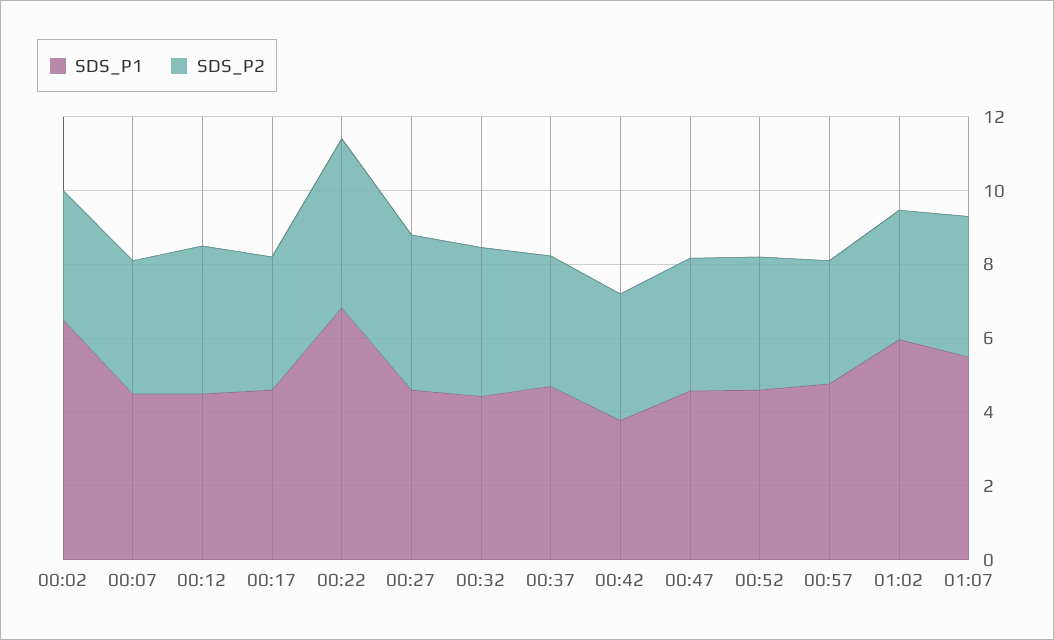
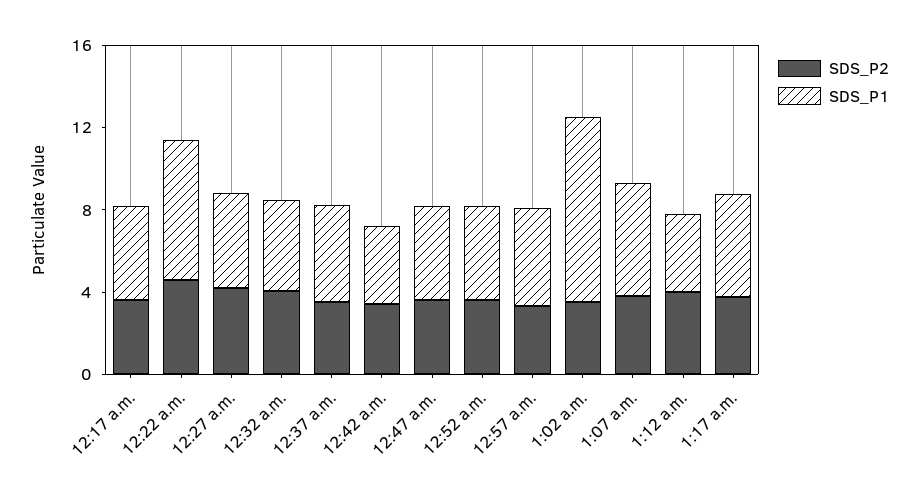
SDS_P1, 00:02: 6.5 -> none
SDS_P2, 00:02: 3.5 -> none
SDS_P1, 00:07: 4.5 -> none
SDS_P2, 00:07: 3.5 -> none
SDS_P1, 00:12: 4.5 -> none
SDS_P2, 00:12: 4 -> none
SDS_P1, 01:02: 6 -> 9
SDS_P2, 1:12 a.m.: none -> 4
SDS_P1, 1:12 a.m.: none -> 4
SDS_P2, 1:17 a.m.: none -> 4
SDS_P1, 1:17 a.m.: none -> 5

